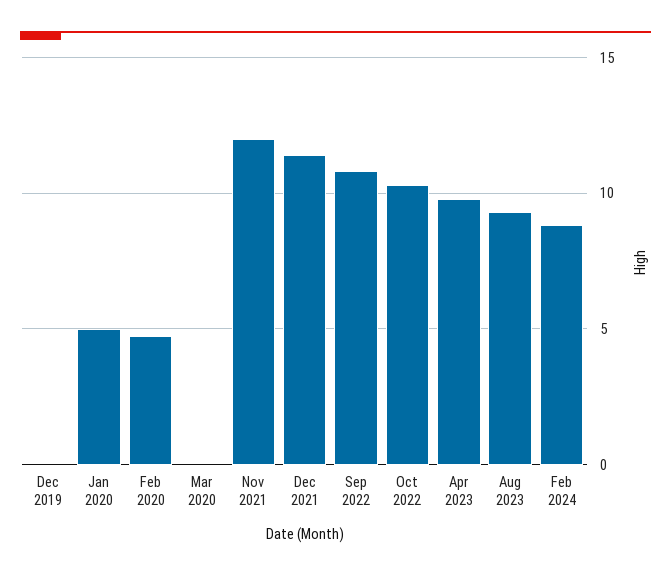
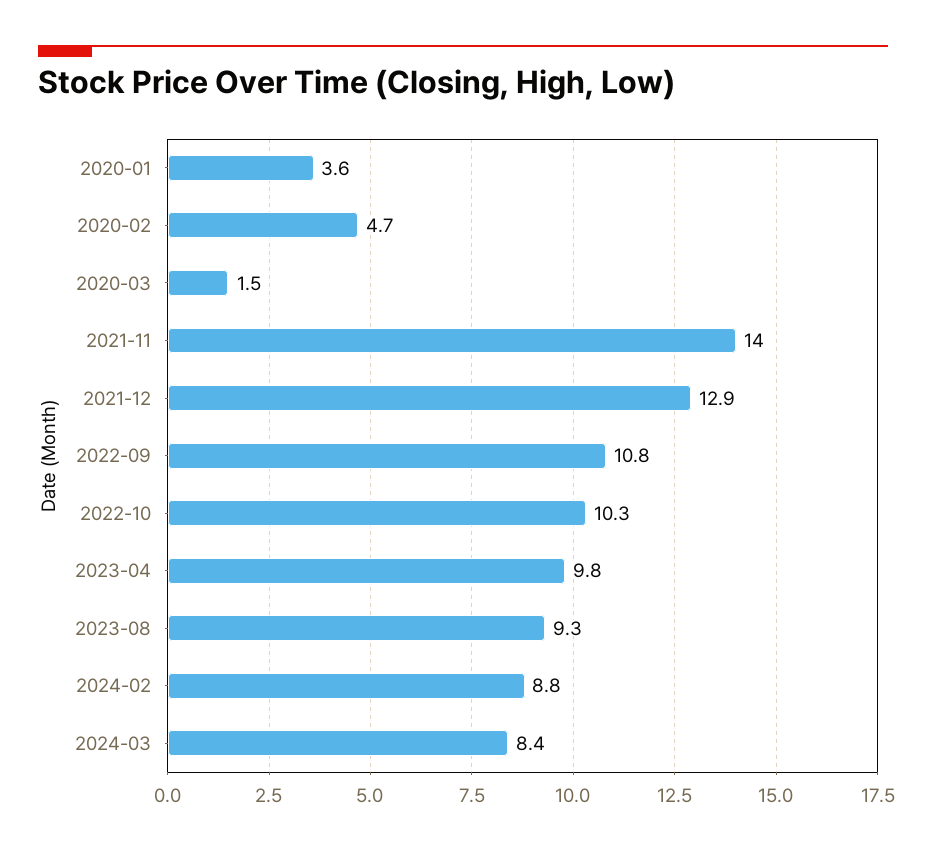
Dec 2019: 0 -> none
Jan 2020: 5 -> 3.6
Mar 2020: 0 -> 1.5
Nov 2021: 12 -> 14
Dec 2021: 11.5 -> 12.9
2024-03: none -> 8.4

